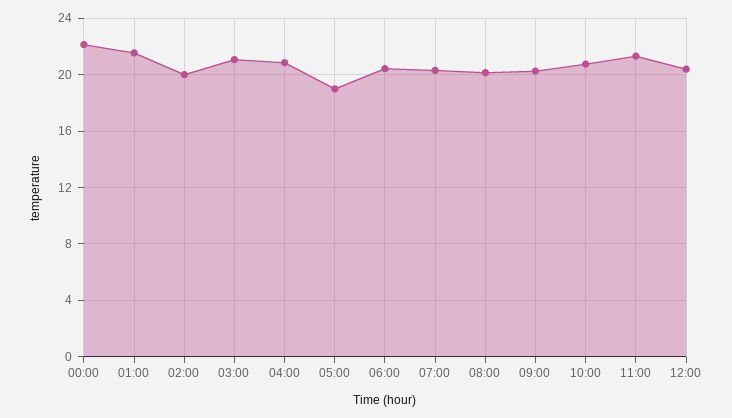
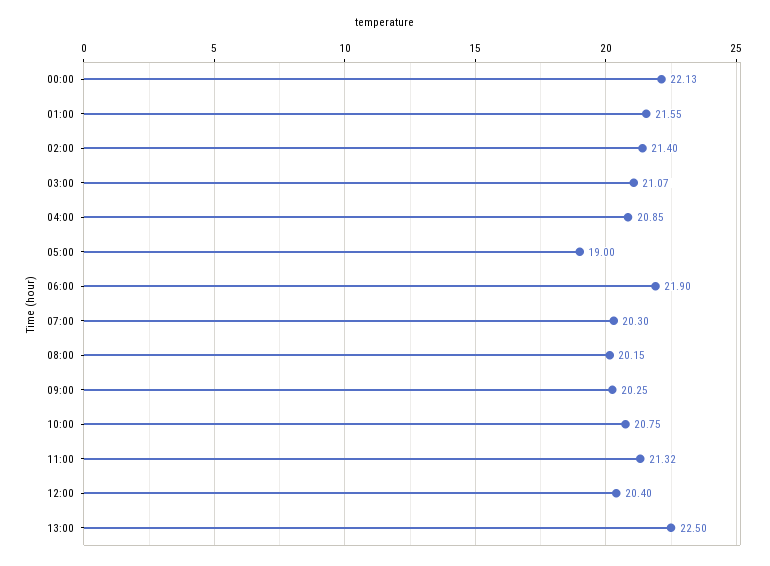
02:00: 20 -> 21.4
06:00: 20.5 -> 21.9
13:00: none -> 22.5

